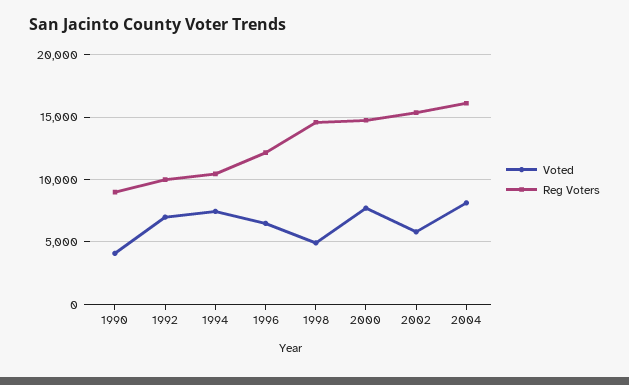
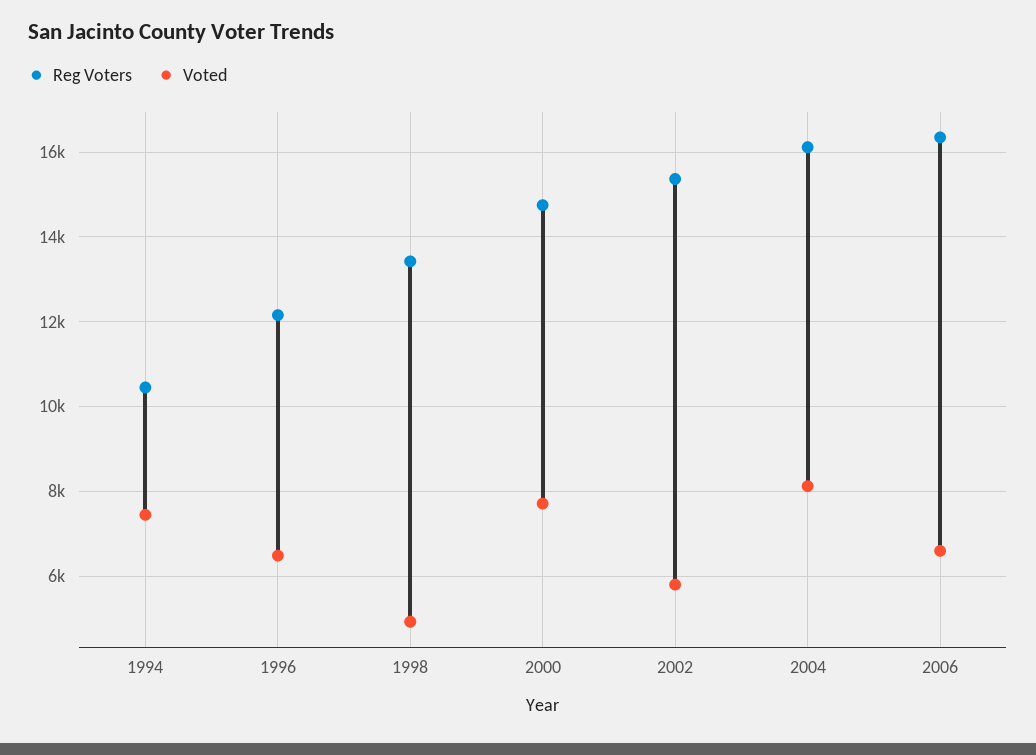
Voted, 1990: 4000 -> none
Reg Voters, 1990: 9000 -> none
Voted, 1992: 7000 -> none
Reg Voters, 1992: 10000 -> none
Reg Voters, 1998: 14500 -> 13400
Reg Voters, 2006: none -> 16400
Voted, 2006: none -> 6600

